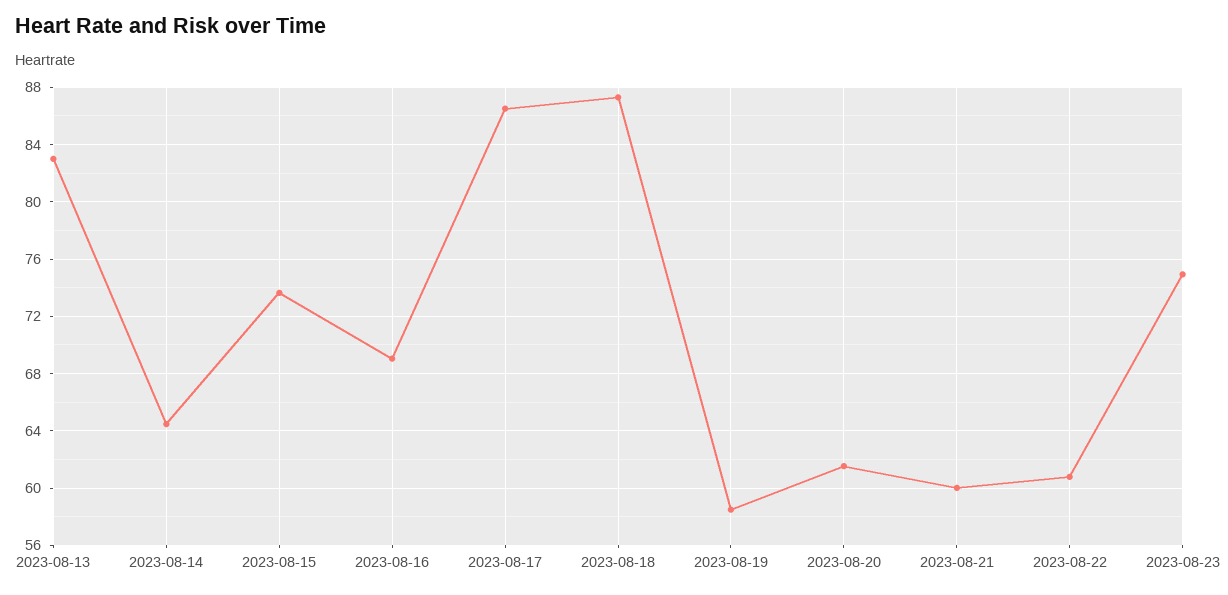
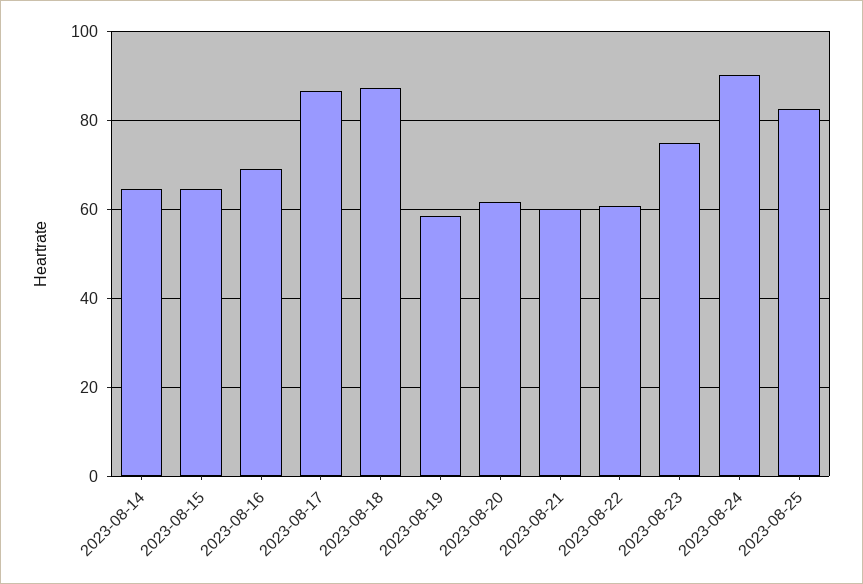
2023-08-13: 83 -> none
2023-08-15: 73.5 -> 64
2023-08-24: none -> 90
2023-08-25: none -> 82

